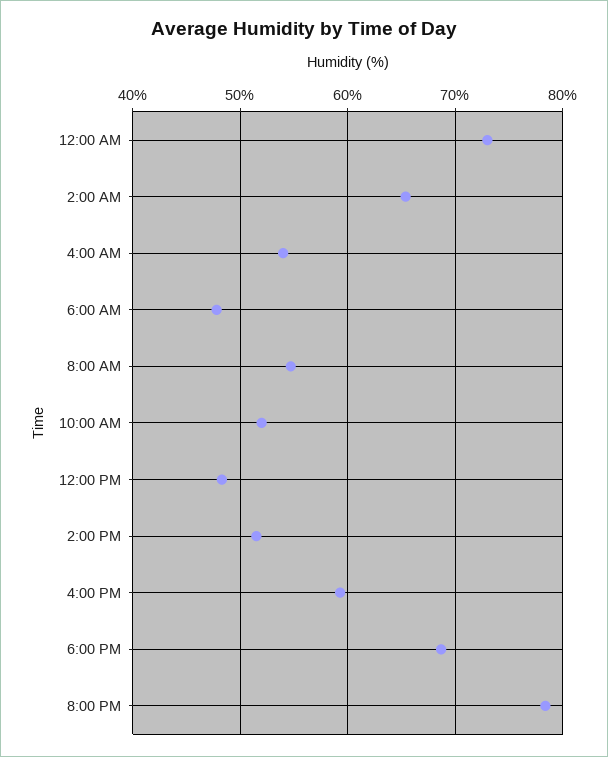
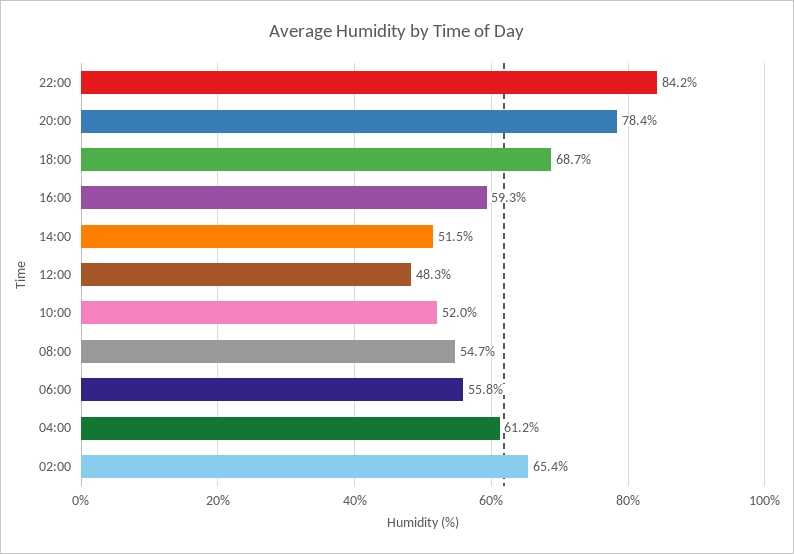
12:00 AM: 73 -> none
4:00 AM: 54 -> 61.2
6:00 AM: 48 -> 55.8
22:00: none -> 84.2

